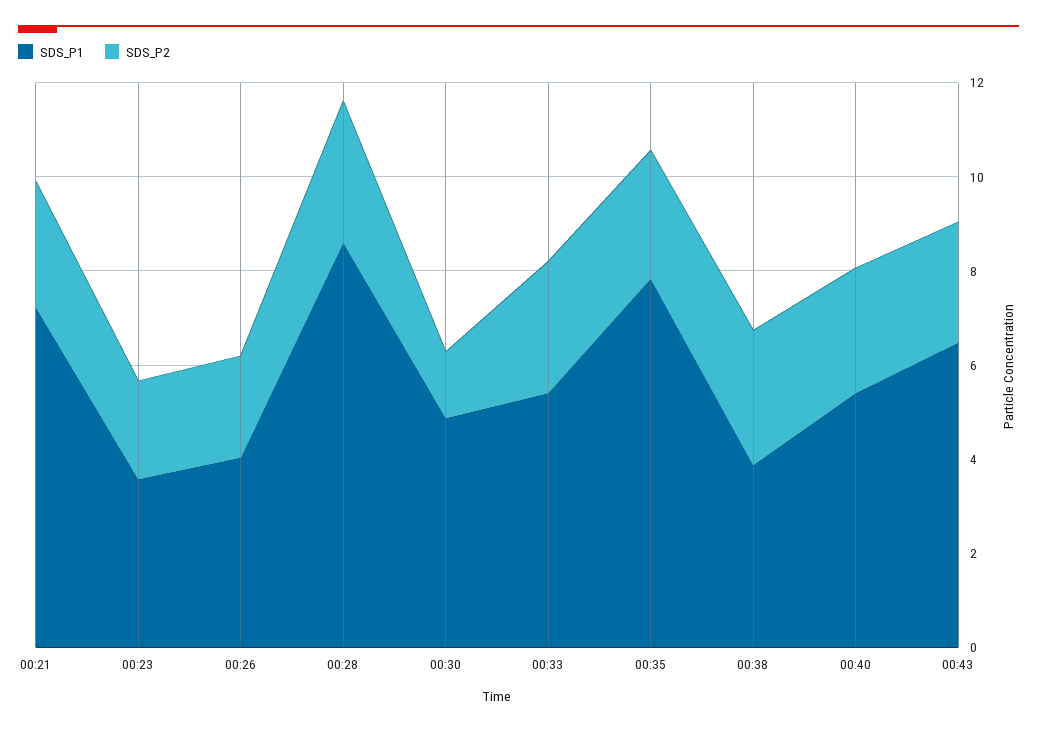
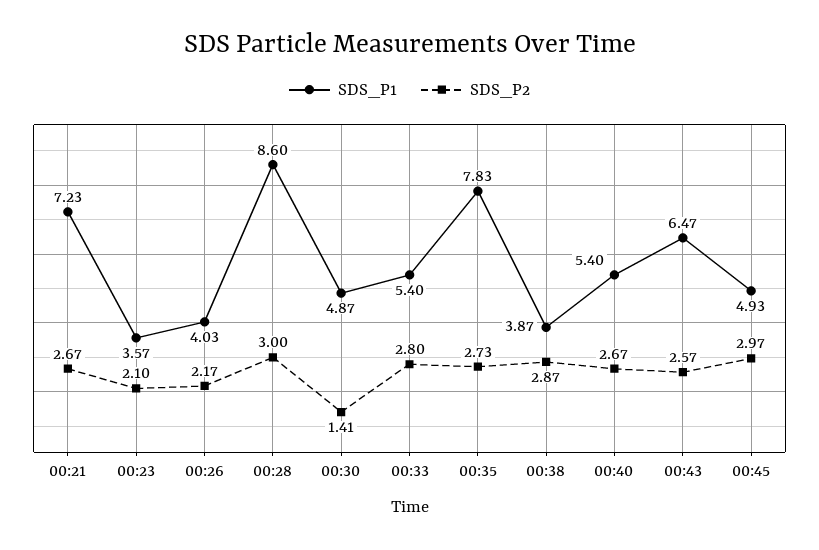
SDS_P1, 00:45: none -> 4.93
SDS_P2, 00:45: none -> 2.97

